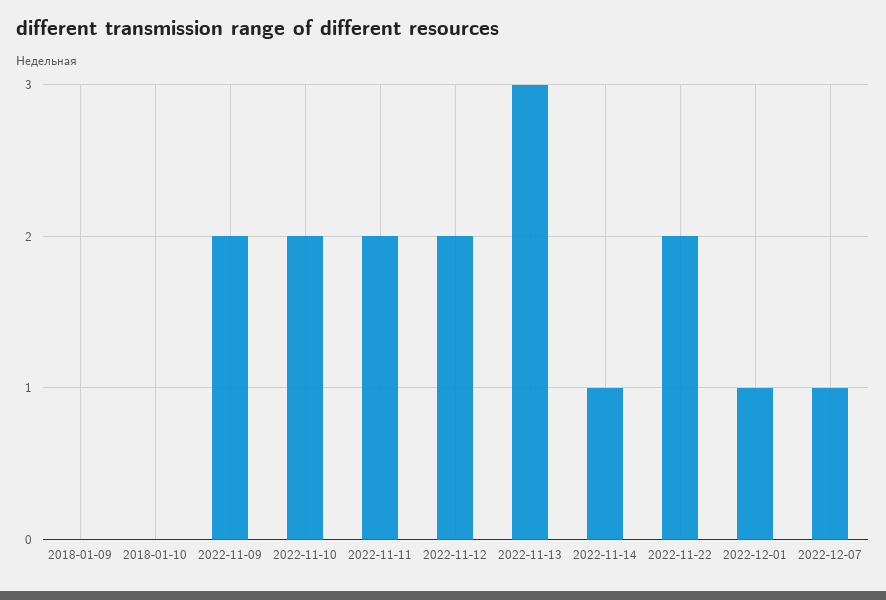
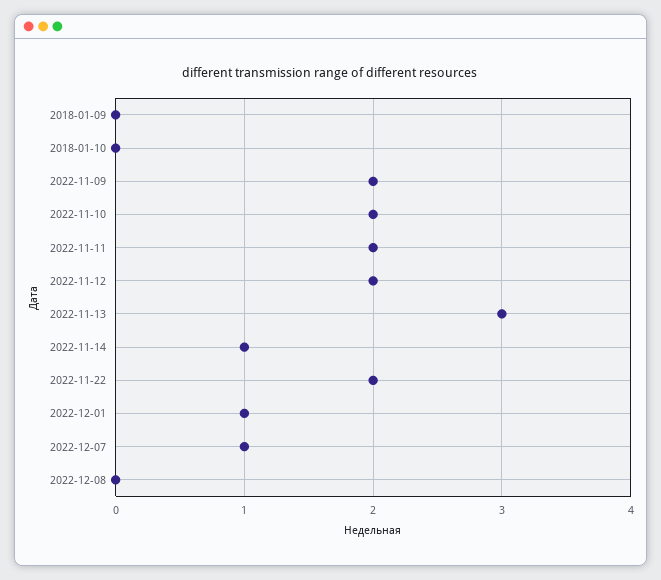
2022-12-08: none -> 0

